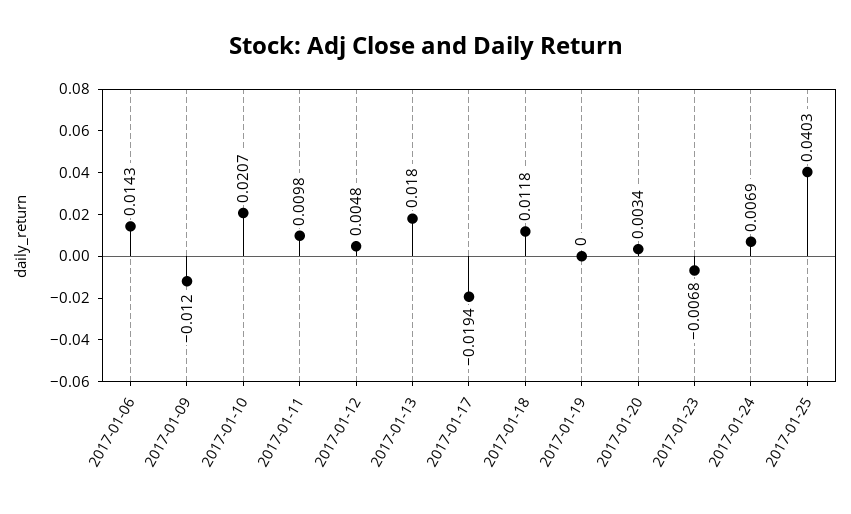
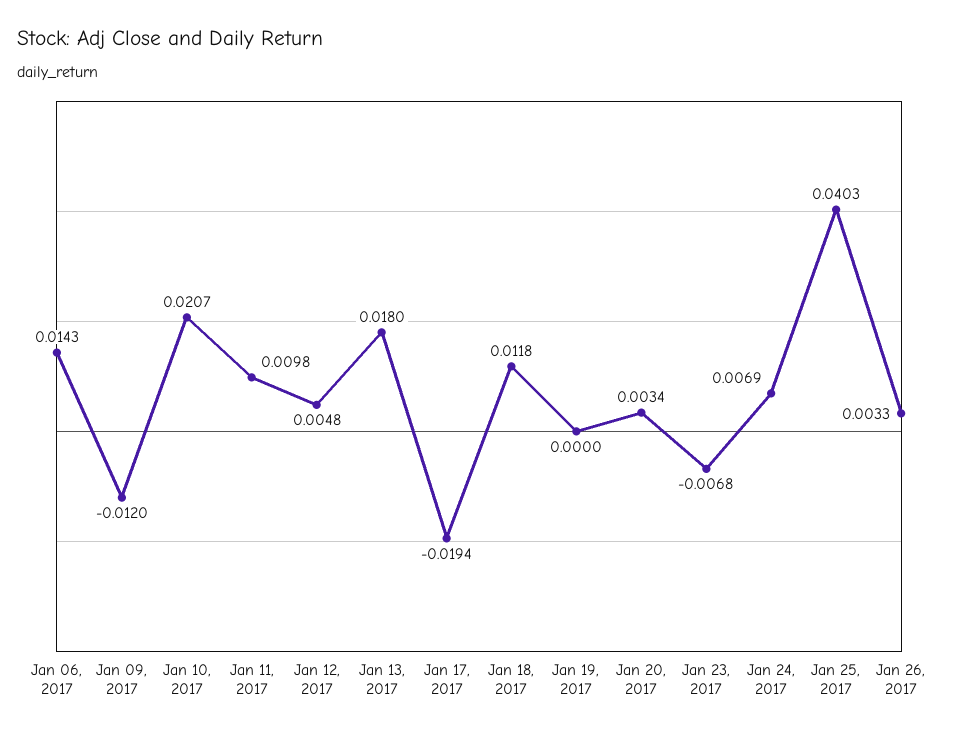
Jan 26, 2017: none -> 0.0033

